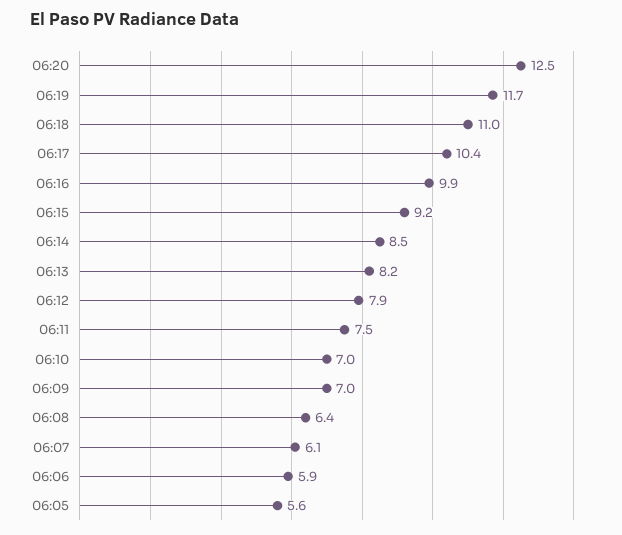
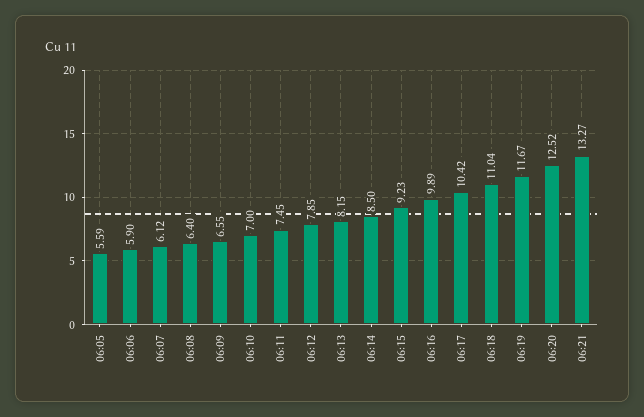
06:09: 7 -> 6.55
06:21: none -> 13.27

